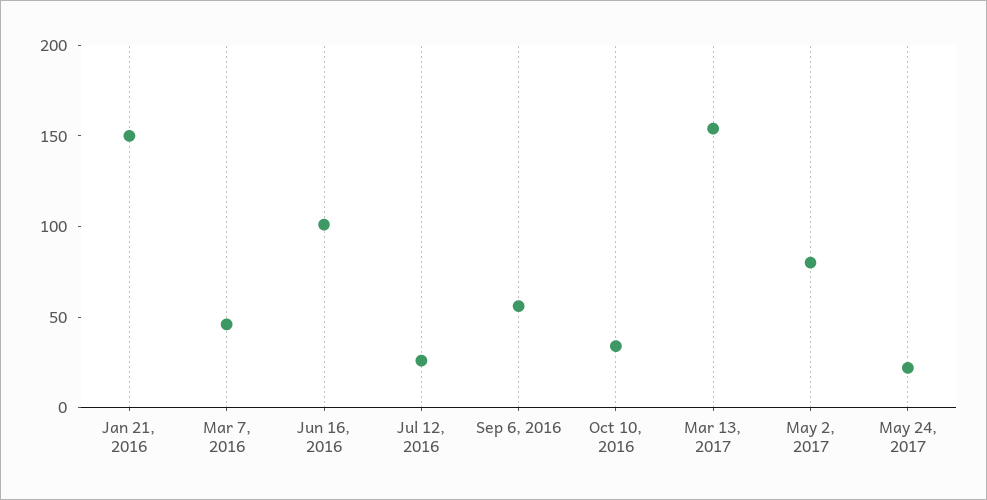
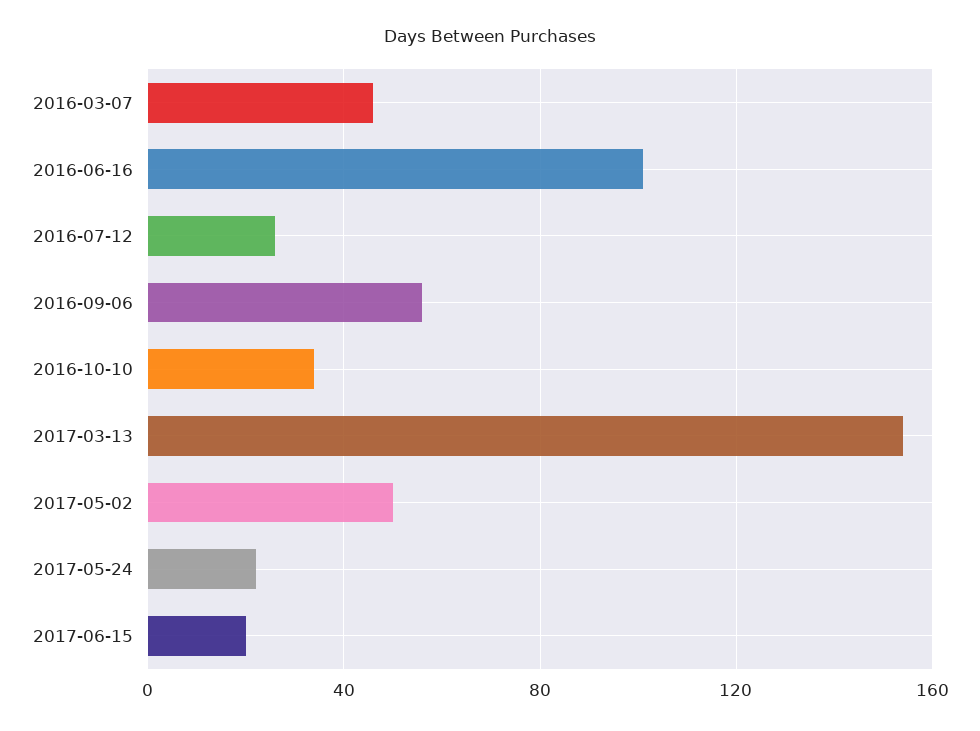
Jan 21, 2016: 150 -> none
May 2, 2017: 80 -> 50
2017-06-15: none -> 20

